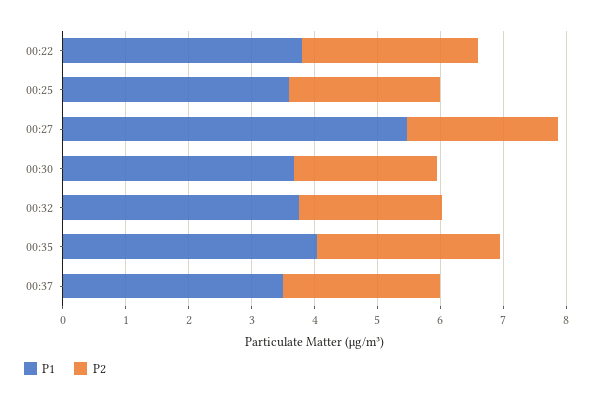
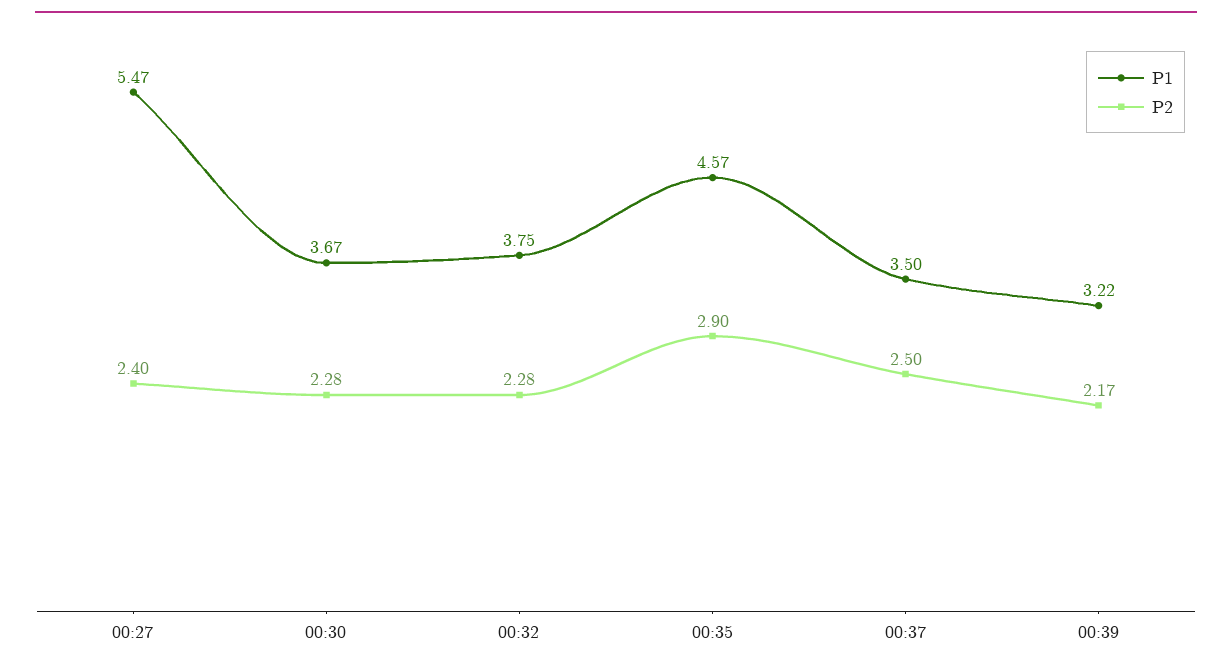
P1, 00:22: 3.8 -> none
P2, 00:22: 2.8 -> none
P1, 00:25: 3.6 -> none
P2, 00:25: 2.4 -> none
P1, 00:35: 4 -> 4.57
P1, 00:39: none -> 3.22
P2, 00:39: none -> 2.17

